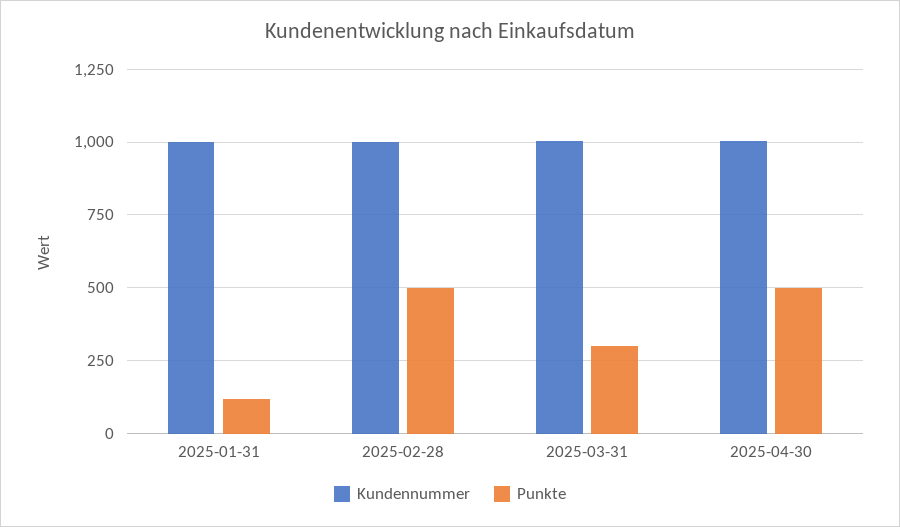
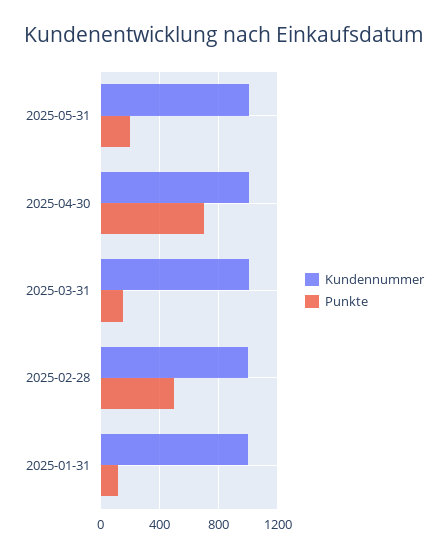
Punkte, 2025-03-31: 300 -> 150
Punkte, 2025-04-30: 500 -> 700
Kundennummer, 2025-05-31: none -> 1000
Punkte, 2025-05-31: none -> 200

